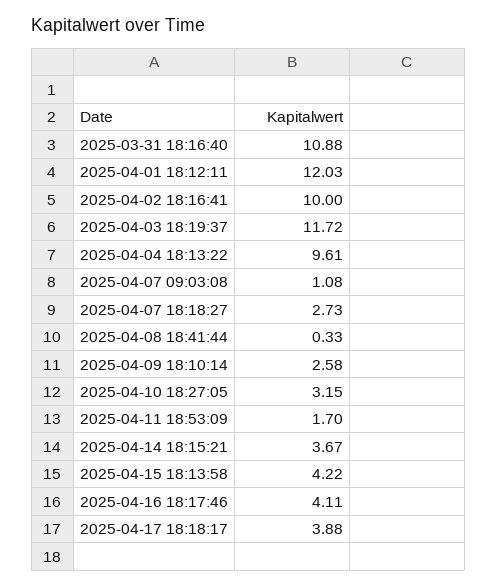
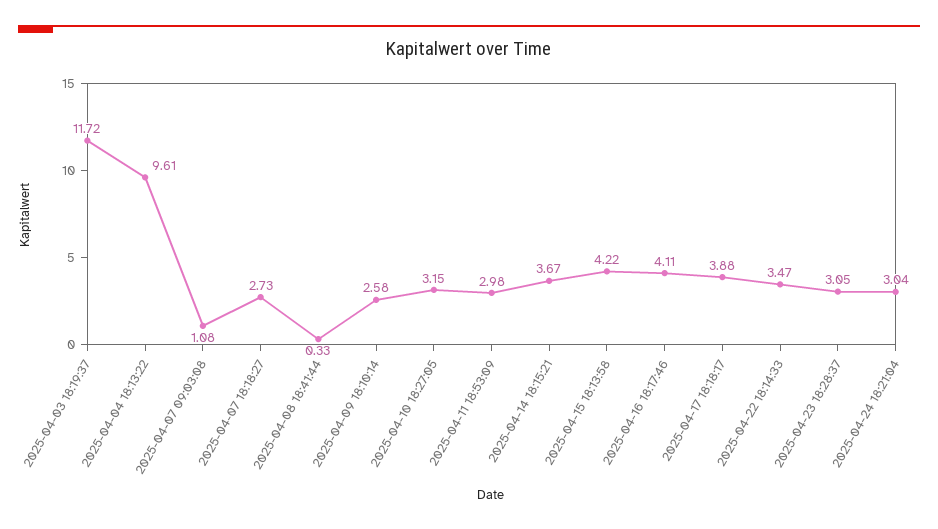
2025-03-31 18:16:40: 10.88 -> none
2025-04-01 18:12:11: 12.03 -> none
2025-04-02 18:16:41: 10 -> none
2025-04-11 18:53:09: 1.7 -> 2.98
2025-04-22 18:14:33: none -> 3.47
2025-04-23 18:28:37: none -> 3.05
2025-04-24 18:21:04: none -> 3.04

